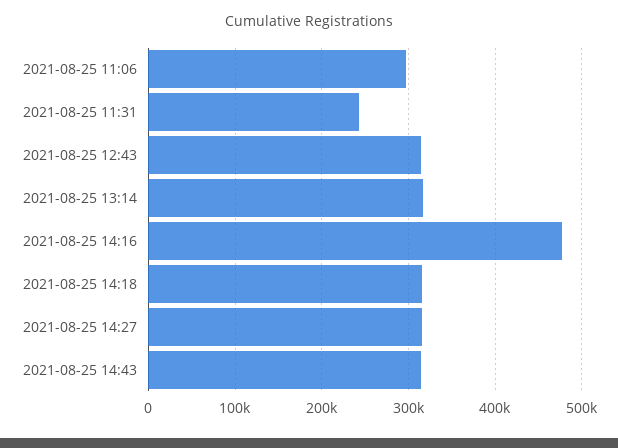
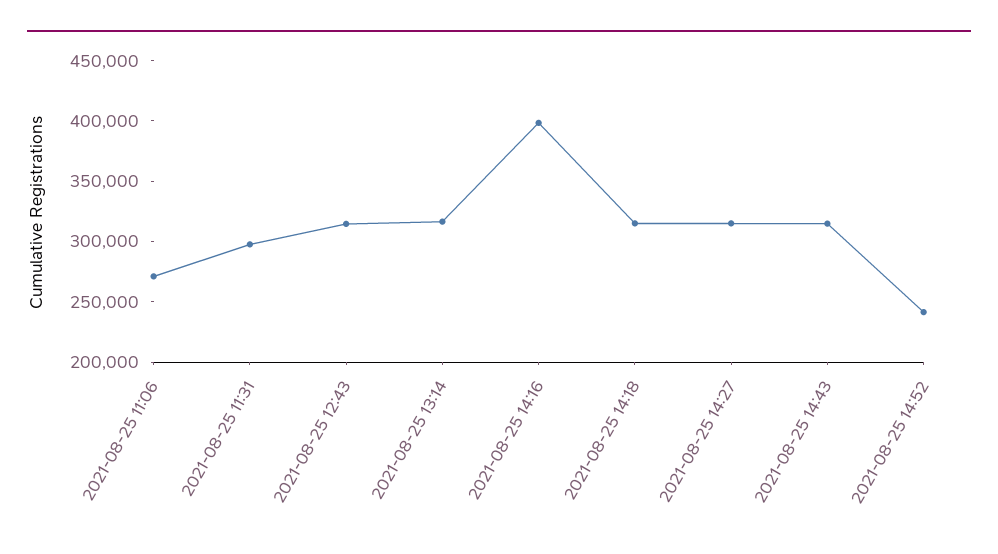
2021-08-25 11:06: 300000 -> 270000
2021-08-25 11:31: 240000 -> 300000
2021-08-25 14:16: 480000 -> 400000
2021-08-25 14:52: none -> 240000

